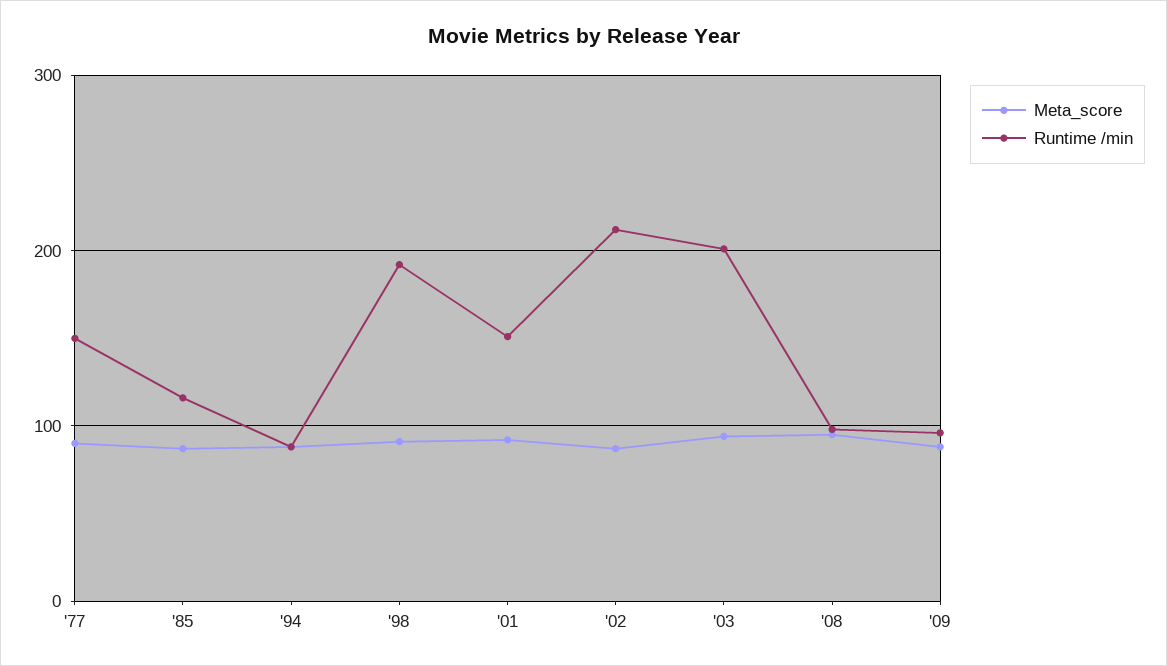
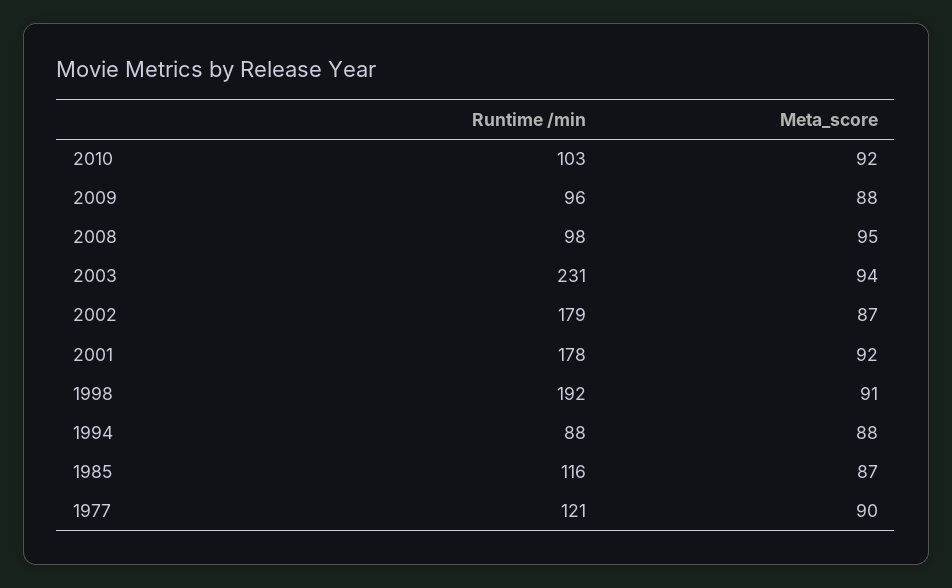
Runtime /min, '77: 150 -> 121
Runtime /min, '01: 150 -> 178
Runtime /min, '02: 210 -> 179
Runtime /min, '03: 200 -> 231
Runtime /min, 2010: none -> 103
Meta_score, 2010: none -> 92

